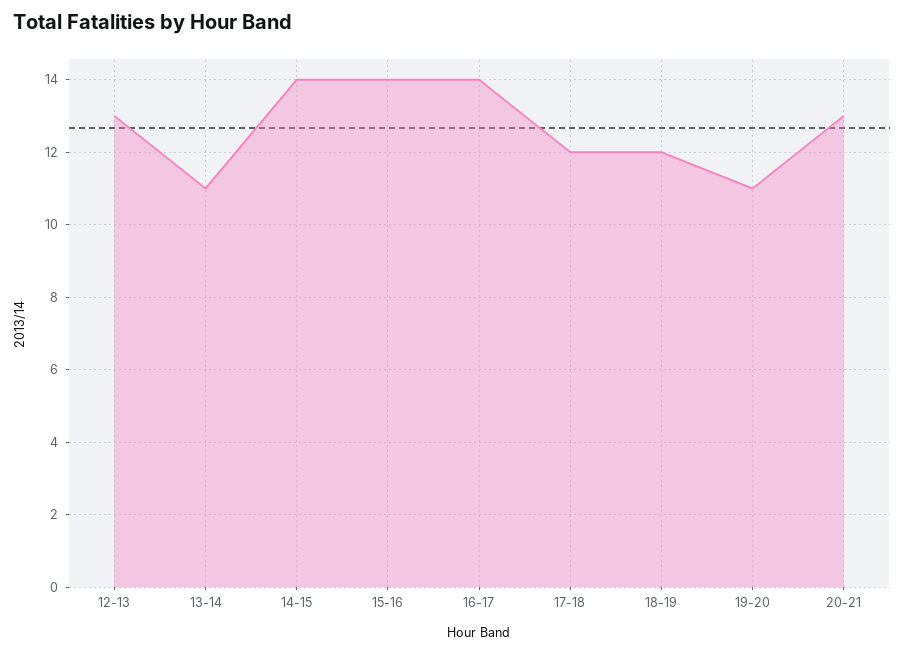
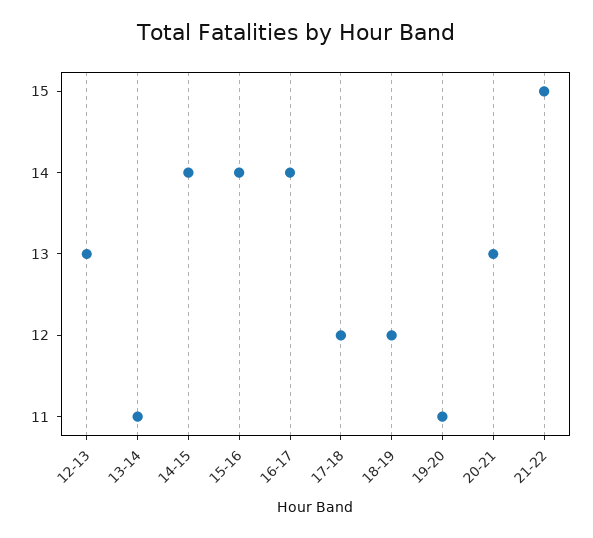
21-22: none -> 15

